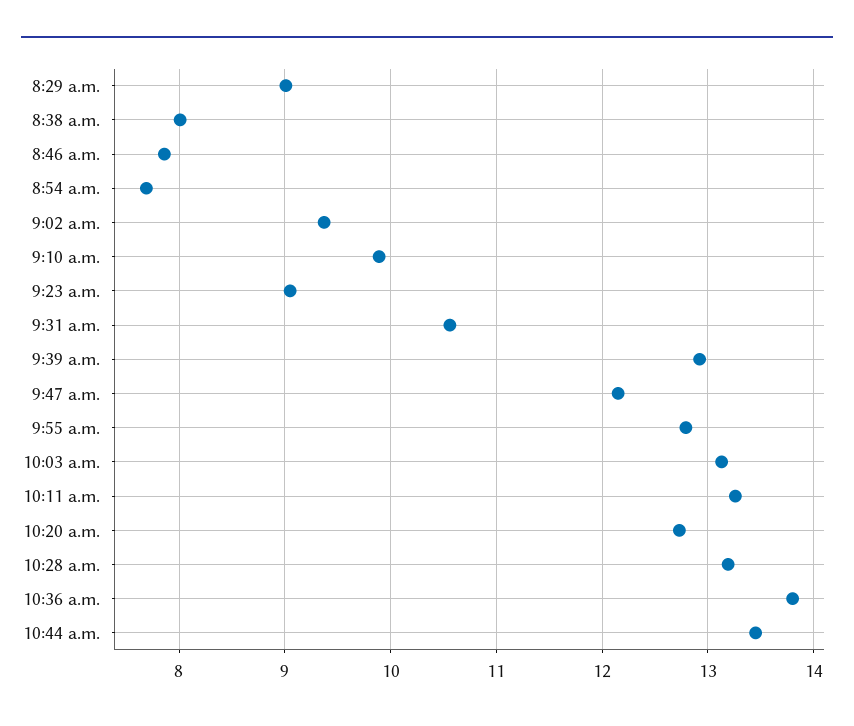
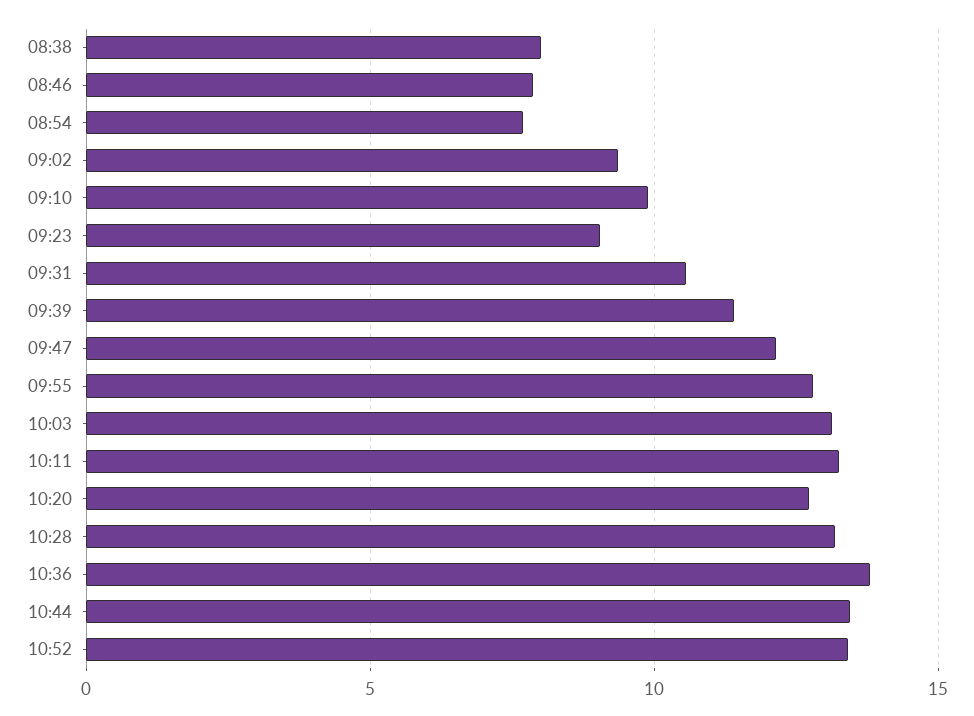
8:29 a.m.: 9 -> none
9:39 a.m.: 12.9 -> 11.5
10:52: none -> 13.5

